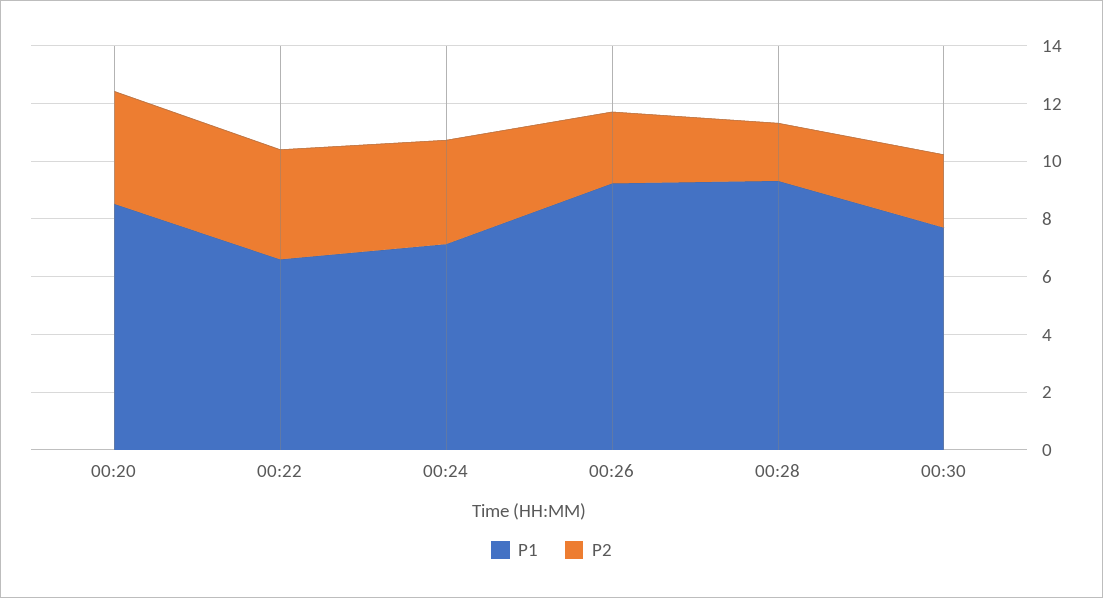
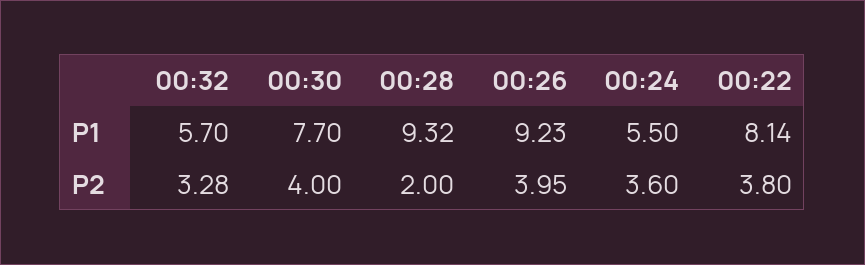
P1, 00:20: 8.5 -> none
P2, 00:20: 4 -> none
P1, 00:22: 6.5 -> 8.14
P1, 00:24: 7 -> 5.5
P2, 00:26: 2.5 -> 3.95
P2, 00:30: 2.5 -> 4
P1, 00:32: none -> 5.7
P2, 00:32: none -> 3.28

